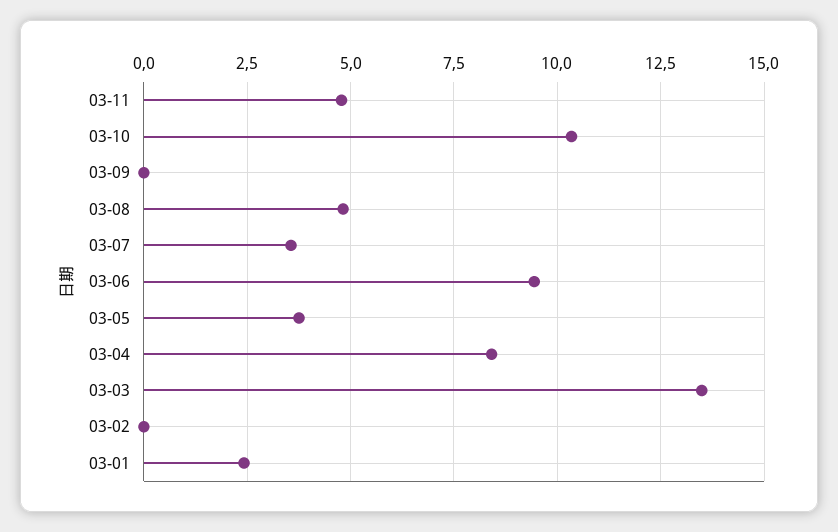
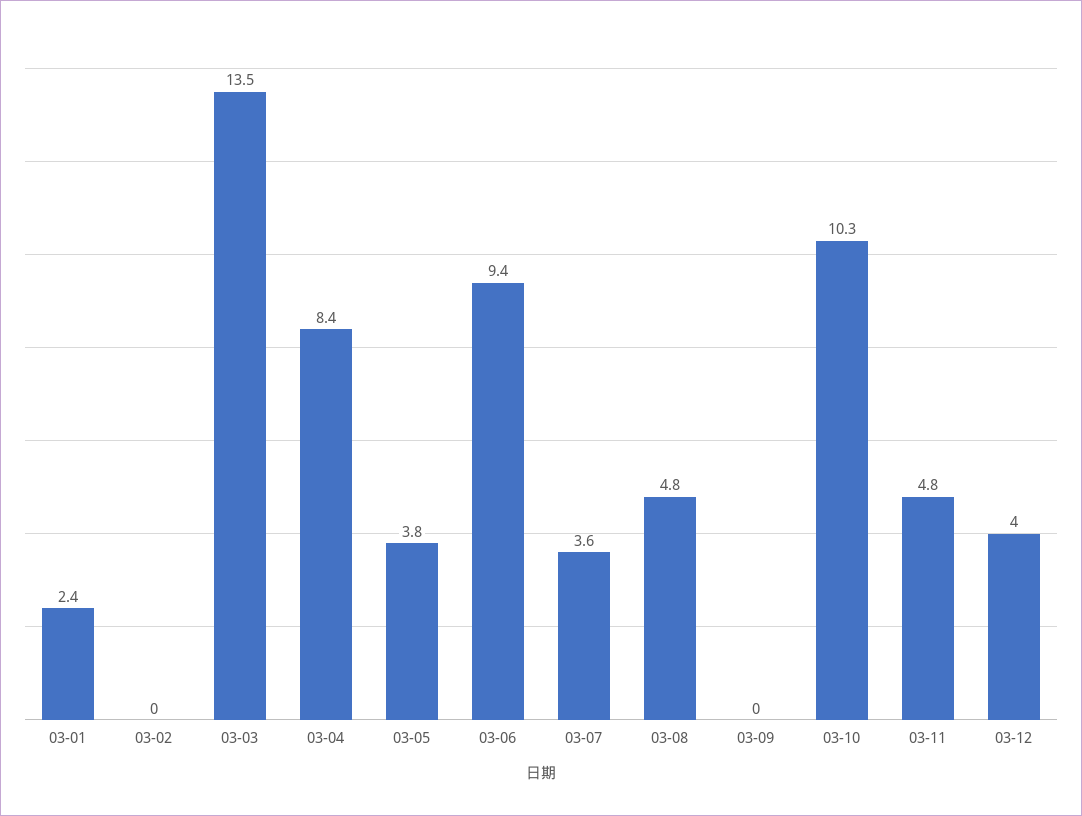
03-12: none -> 4

